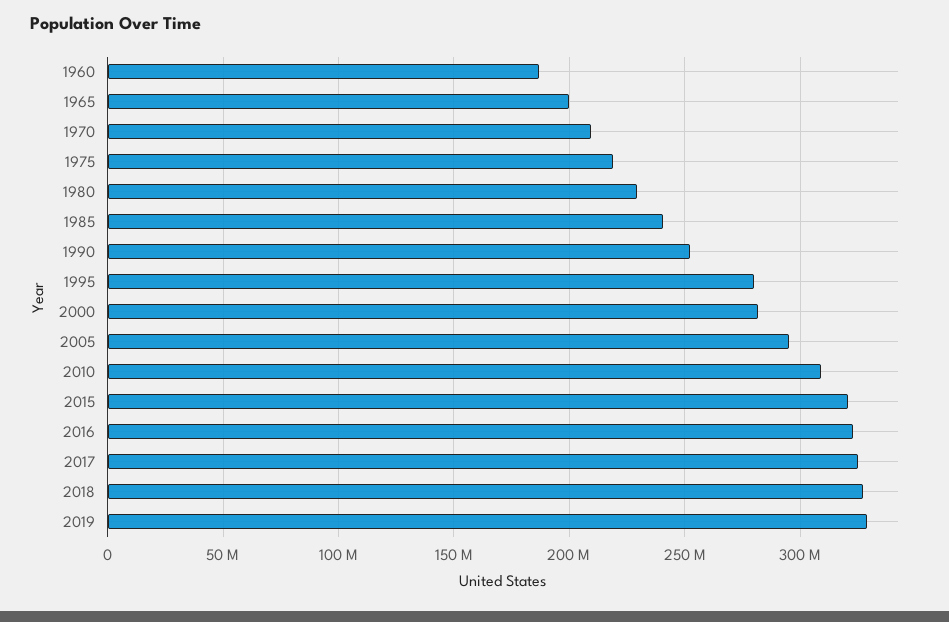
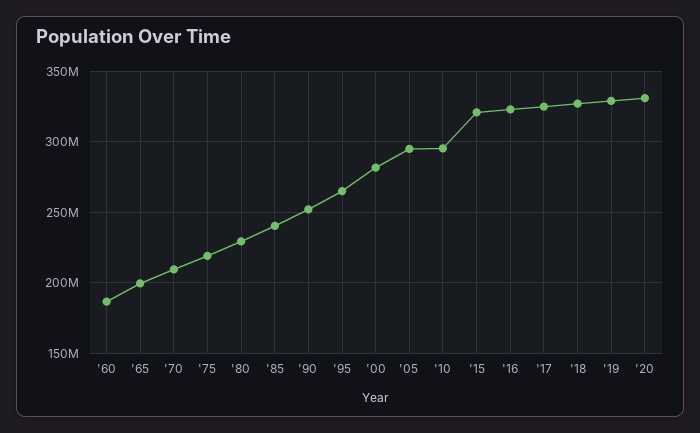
1995: 280000000 -> 265000000
2010: 310000000 -> 295000000
'20: none -> 330000000

